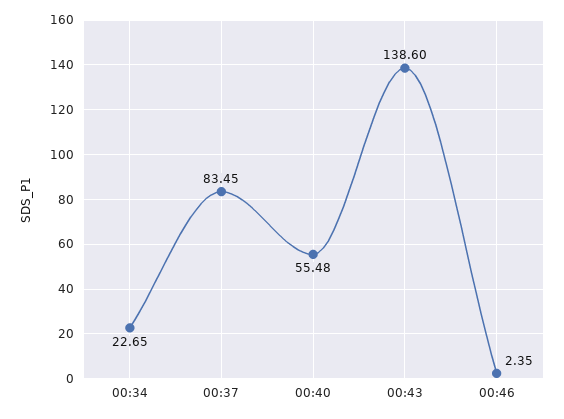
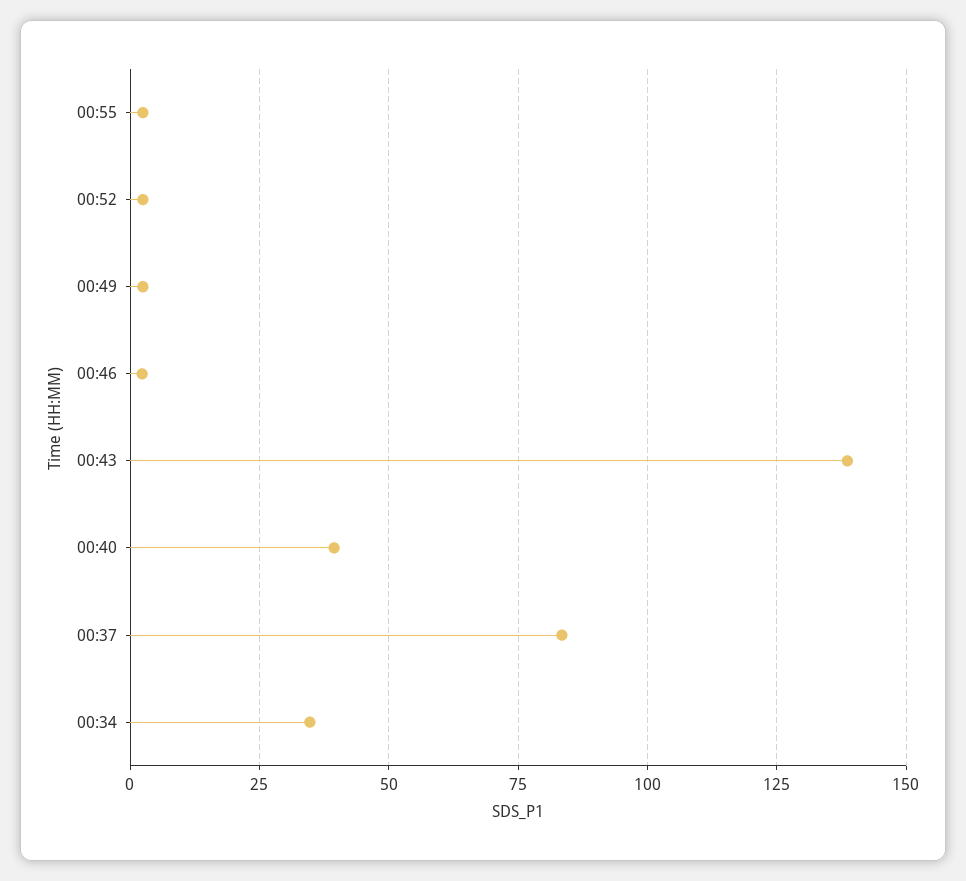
00:34: 22.65 -> 35
00:40: 55.48 -> 40
00:55: none -> 2.5
00:52: none -> 2.5
00:49: none -> 2.5

